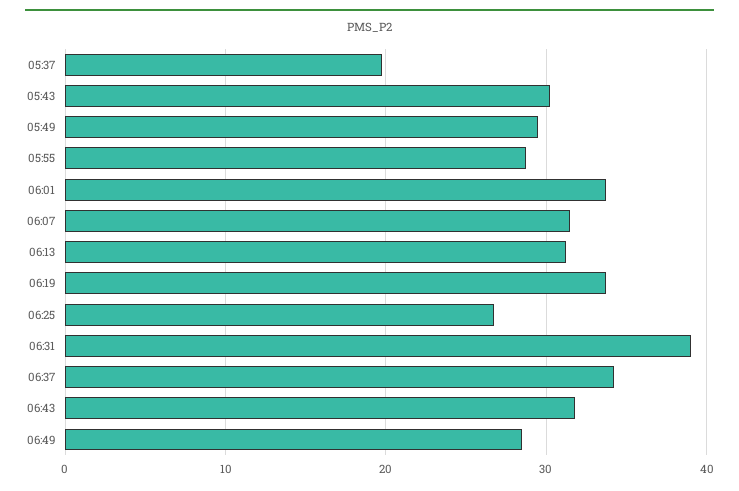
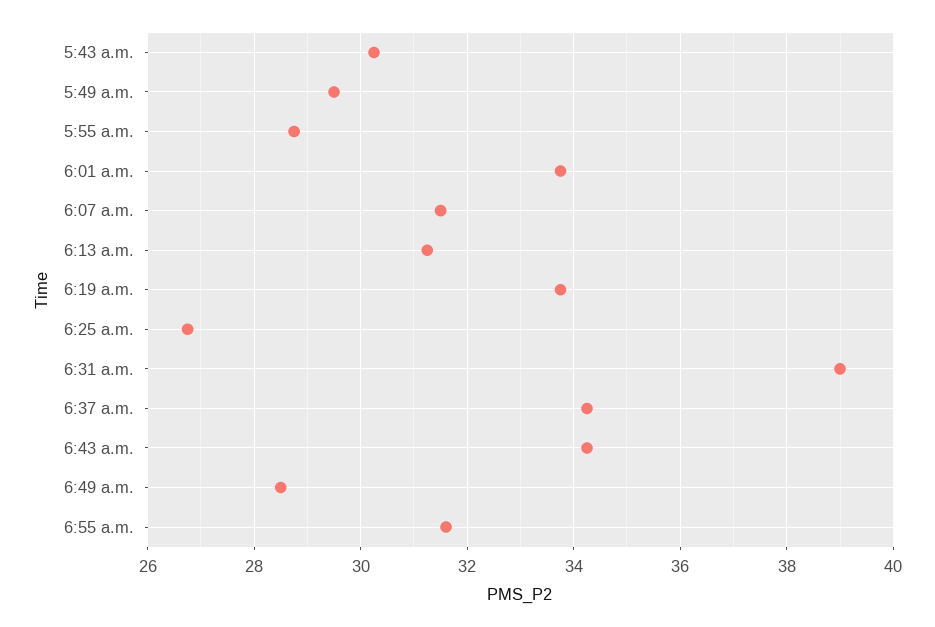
05:37: 20 -> none
06:43: 32 -> 34.2
6:55 a.m.: none -> 31.6

